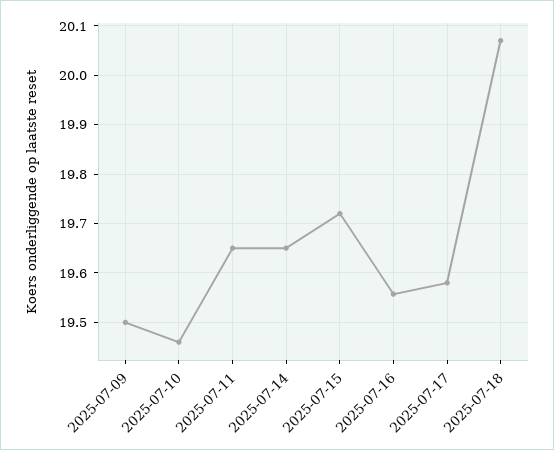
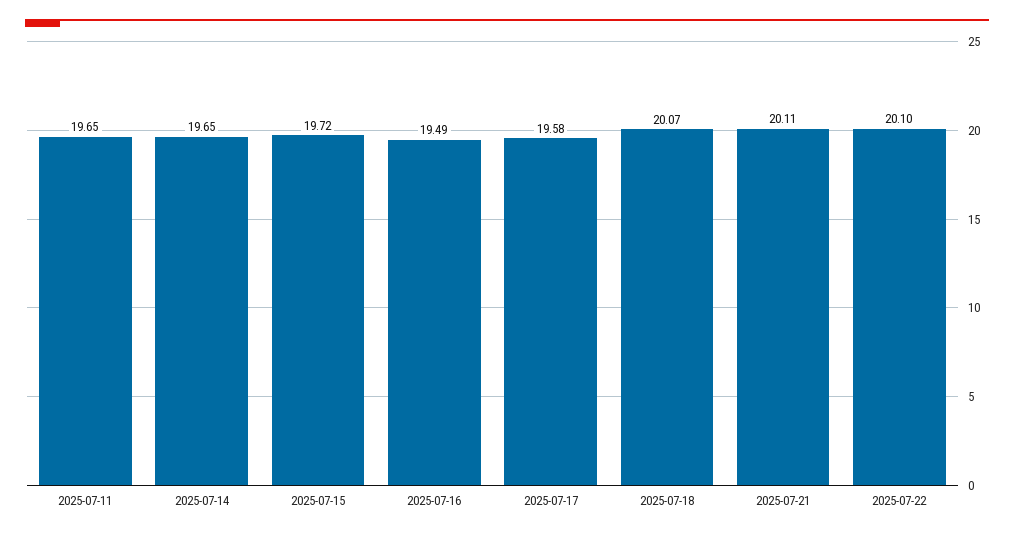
2025-07-09: 19.5 -> none
2025-07-10: 19.46 -> none
2025-07-16: 19.56 -> 19.49
2025-07-21: none -> 20.11
2025-07-22: none -> 20.1

